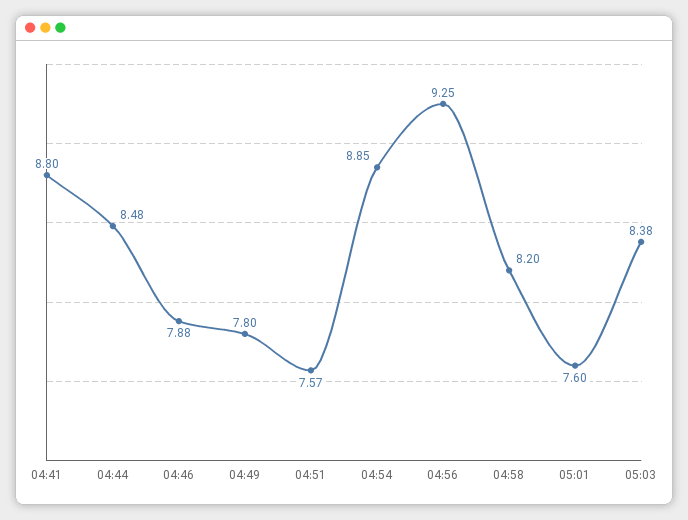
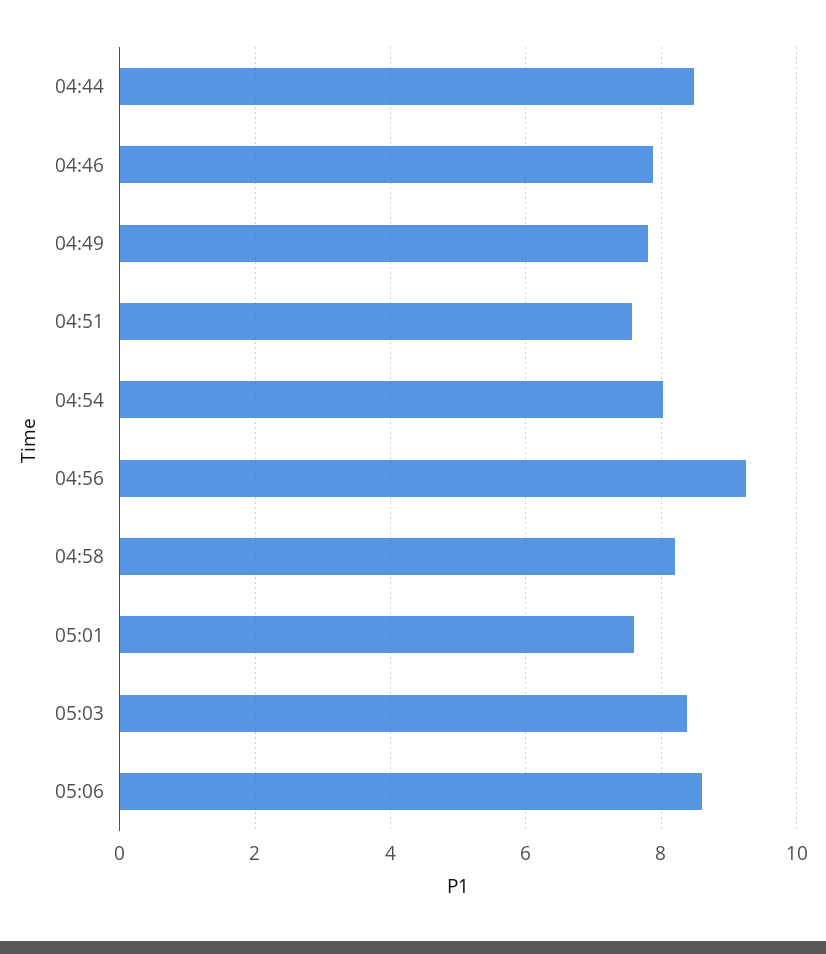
04:41: 8.8 -> none
04:54: 8.85 -> 8
05:06: none -> 8.6

